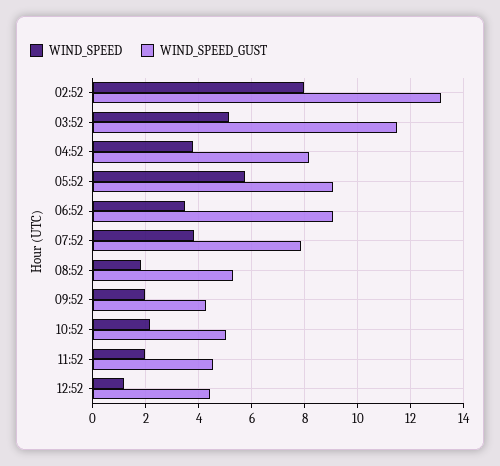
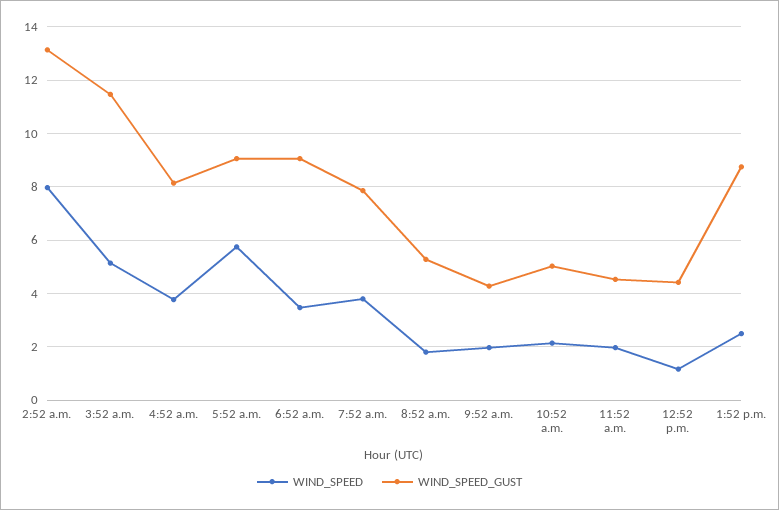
WIND_SPEED, 1:52 p.m.: none -> 2.5
WIND_SPEED_GUST, 1:52 p.m.: none -> 8.75

